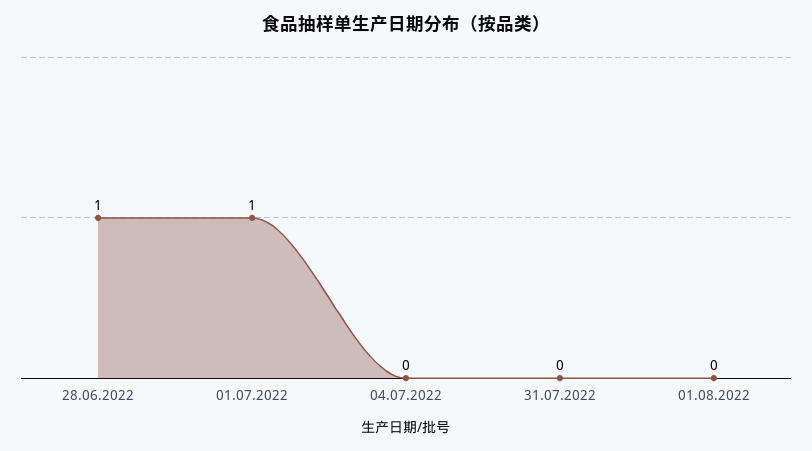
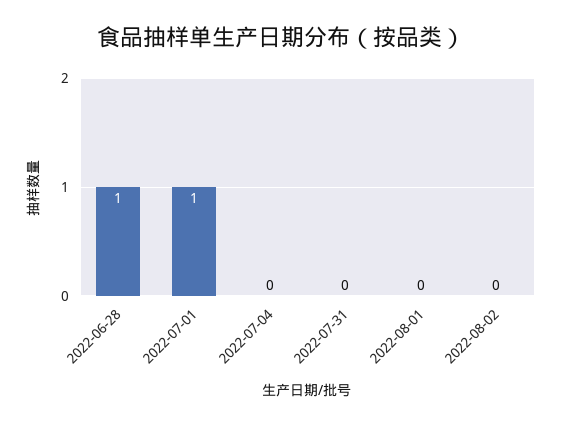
2022-08-02: none -> 0

